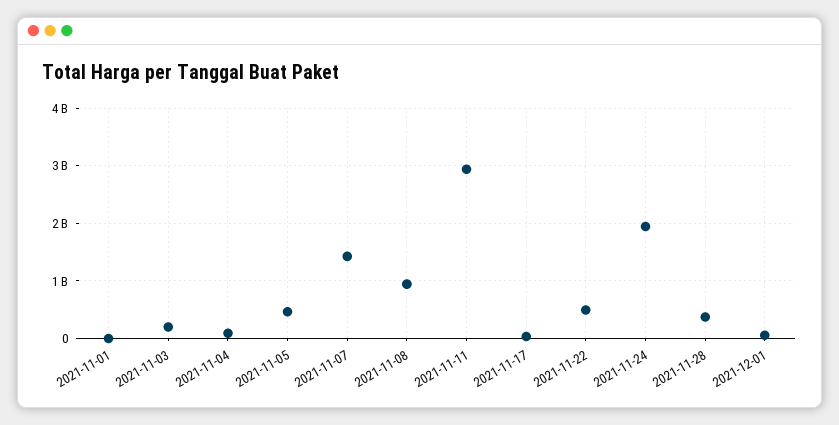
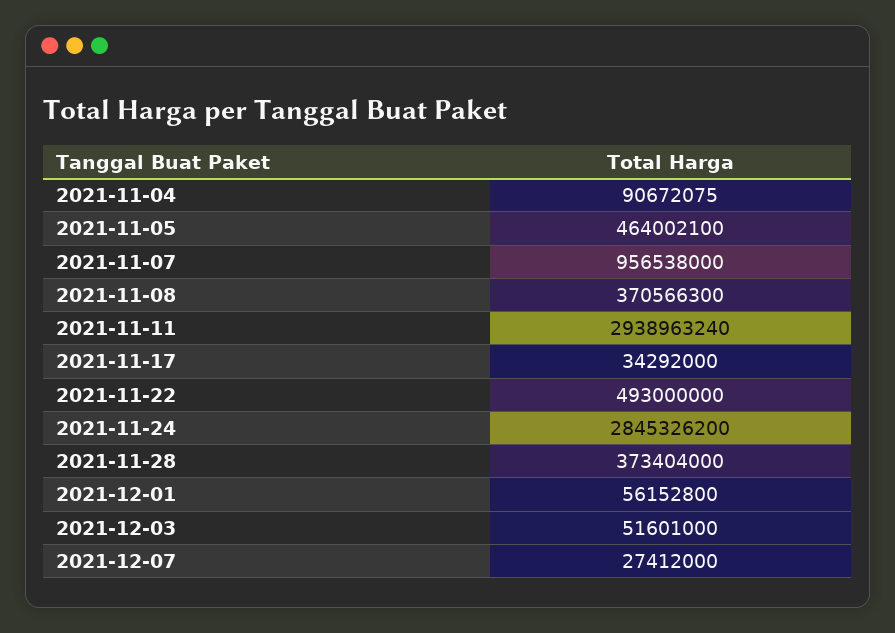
2021-11-01: 0 -> none
2021-11-03: 200000000 -> none
2021-11-07: 1400000000 -> 956538000
2021-11-08: 1000000000 -> 370566300
2021-11-24: 2000000000 -> 2845326200
2021-12-03: none -> 51601000
2021-12-07: none -> 27412000

